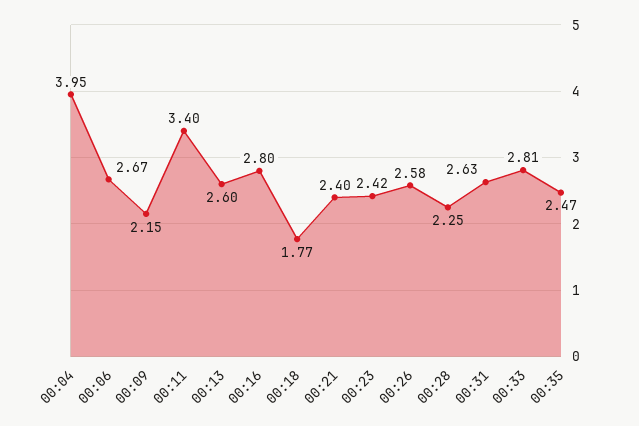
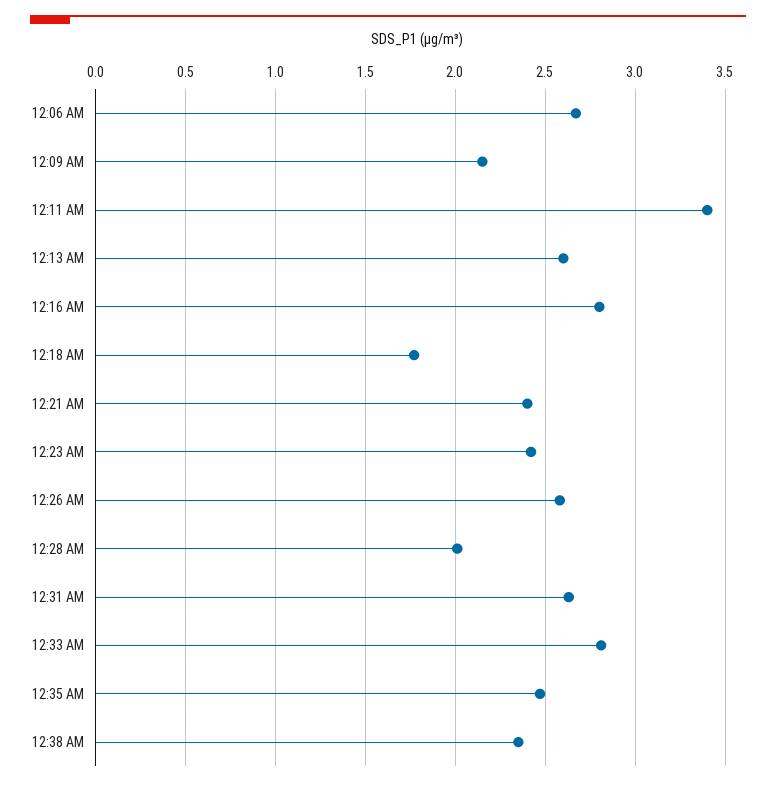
00:04: 3.95 -> none
00:28: 2.25 -> 2
12:38 AM: none -> 2.35

